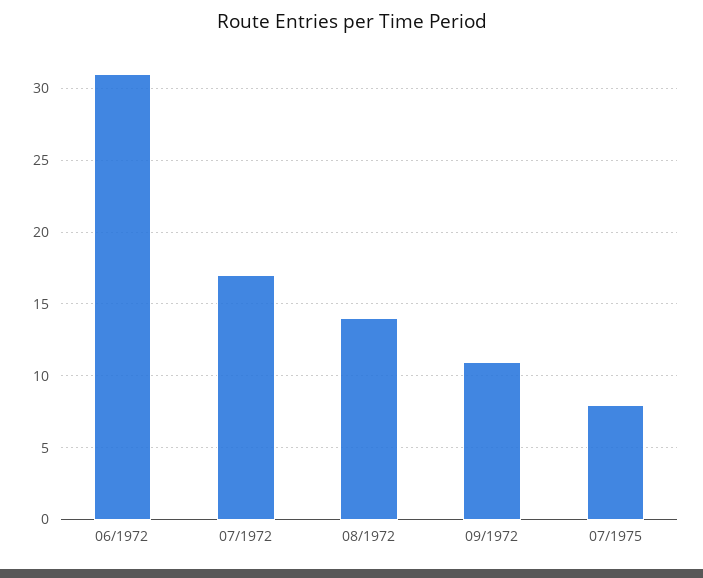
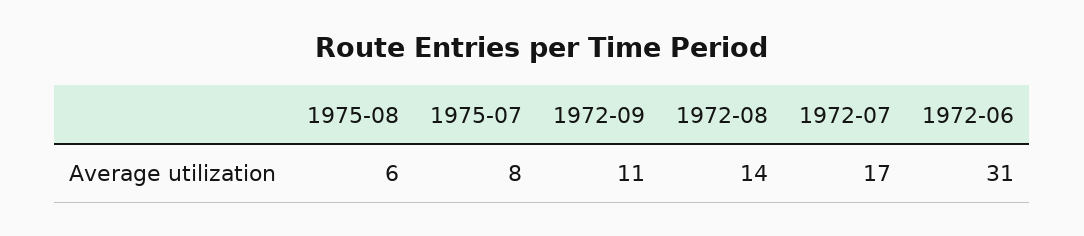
1975-08: none -> 6

